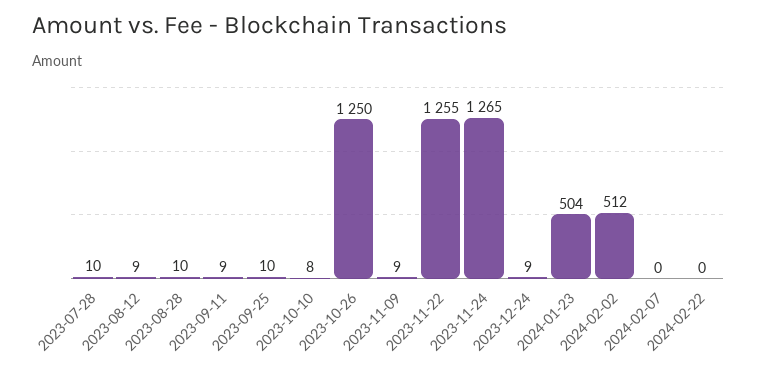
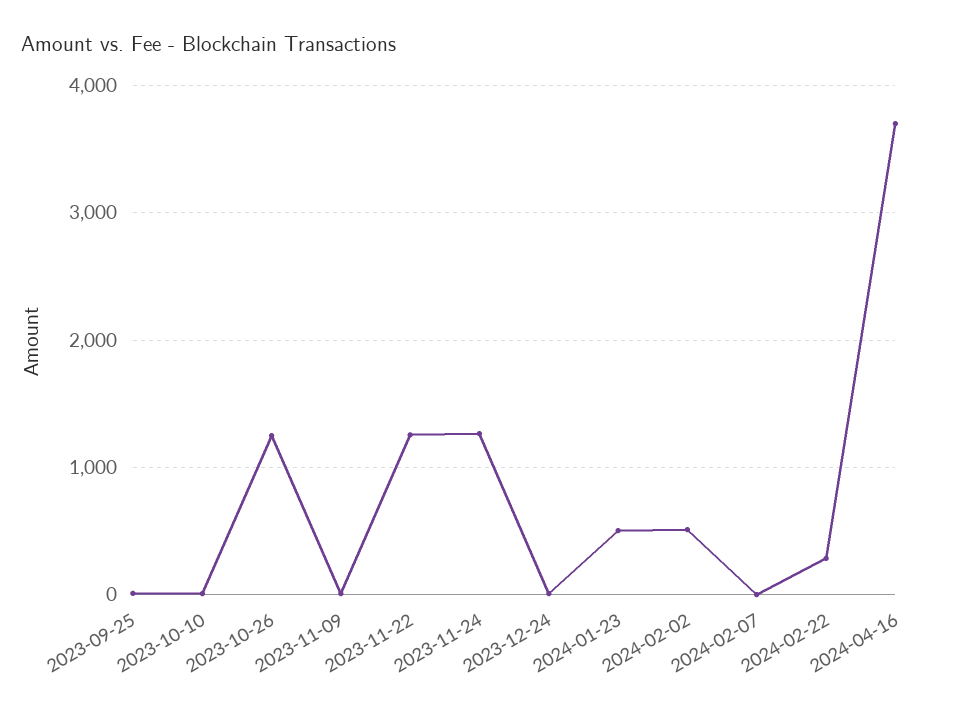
2023-07-28: 10 -> none
2023-08-12: 9 -> none
2023-08-28: 10 -> none
2023-09-11: 9 -> none
2024-02-22: 0 -> 300
2024-04-16: none -> 3700

